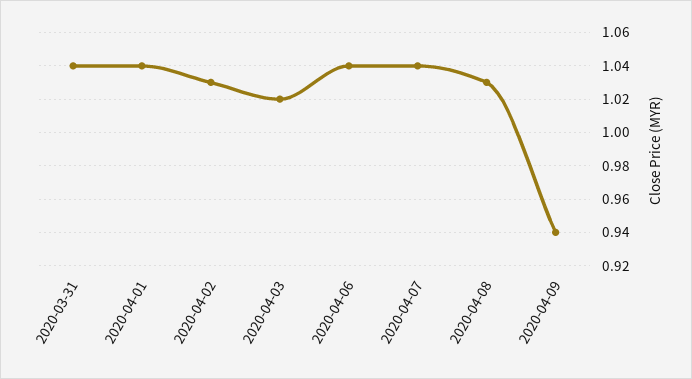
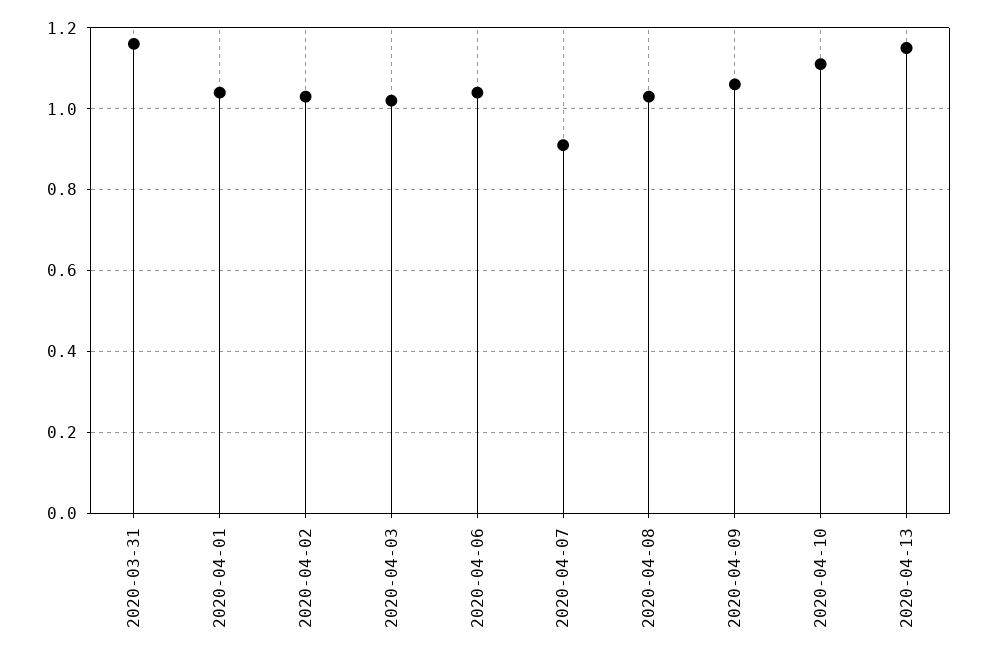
2020-03-31: 1.04 -> 1.15
2020-04-07: 1.04 -> 0.9
2020-04-09: 0.94 -> 1.05
2020-04-10: none -> 1.1
2020-04-13: none -> 1.15

